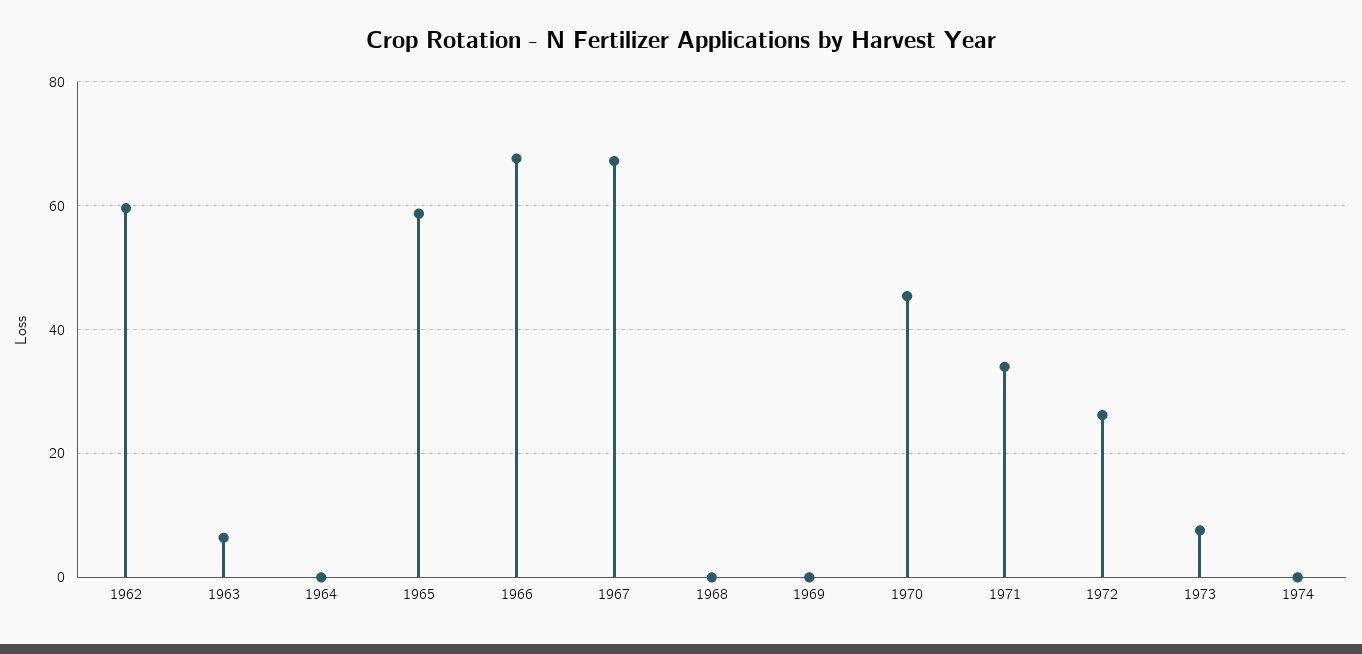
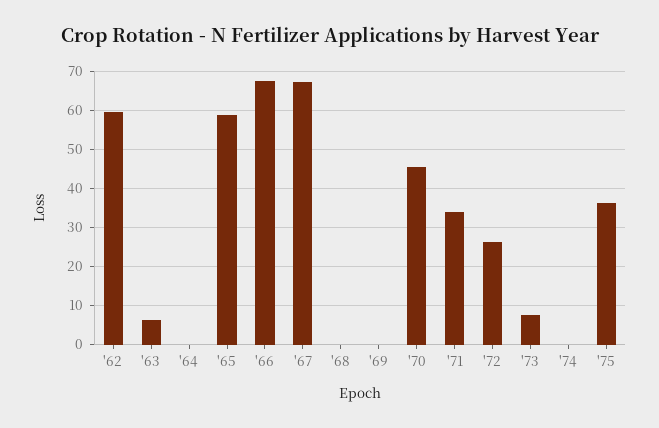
'75: none -> 36

